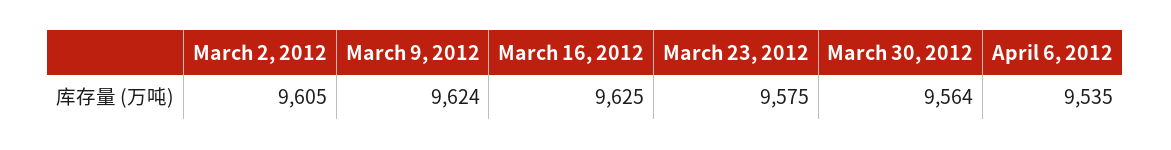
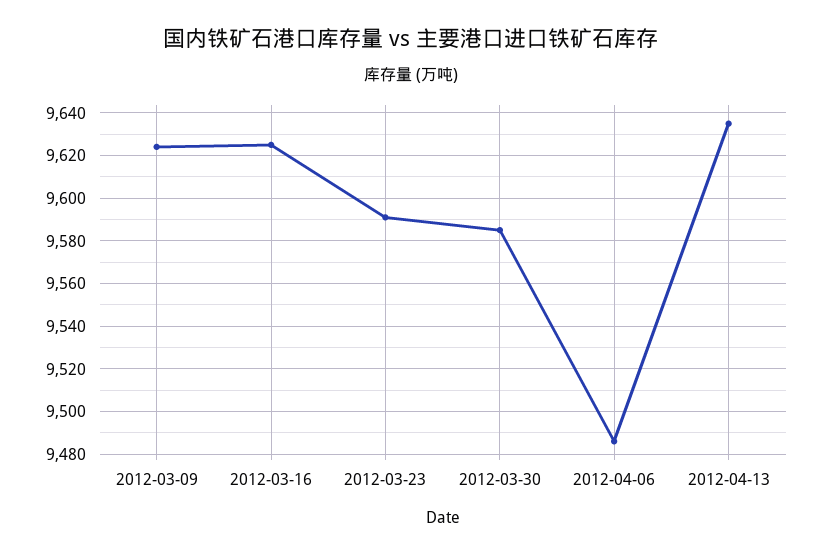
March 2, 2012: 9605 -> none
March 23, 2012: 9575 -> 9590
March 30, 2012: 9564 -> 9585
April 6, 2012: 9535 -> 9485
2012-04-13: none -> 9635

